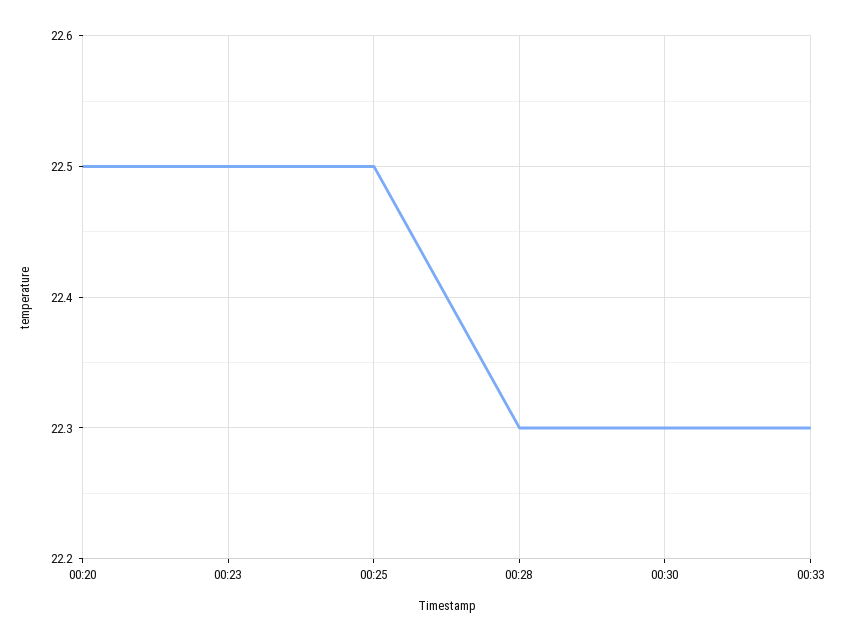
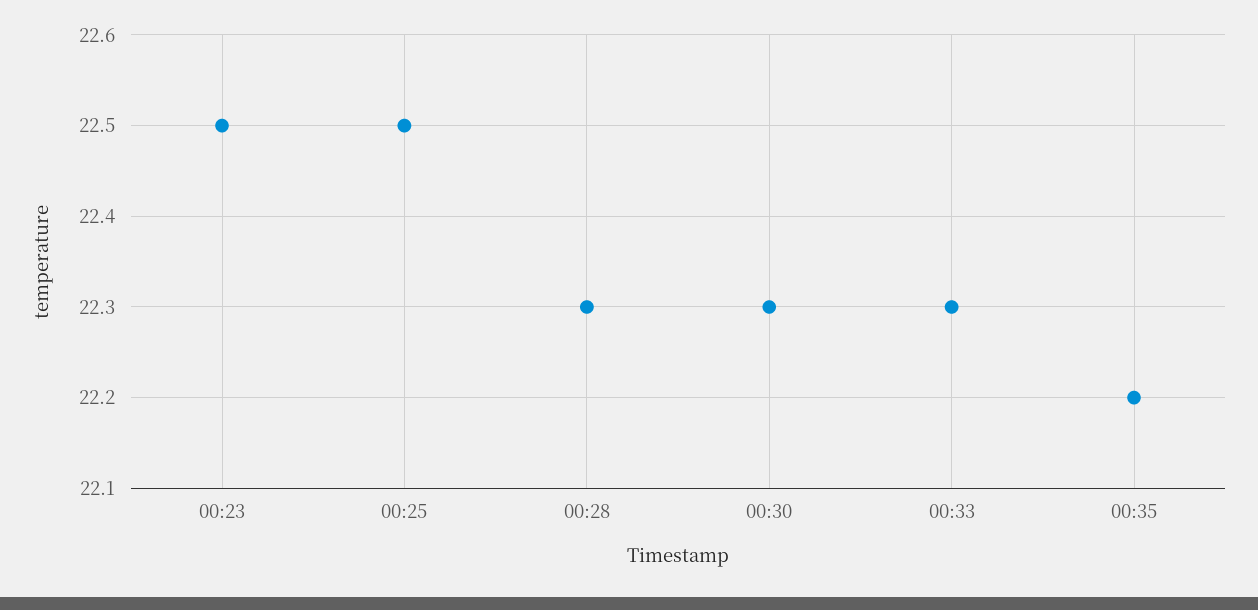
00:20: 22.5 -> none
00:35: none -> 22.2

